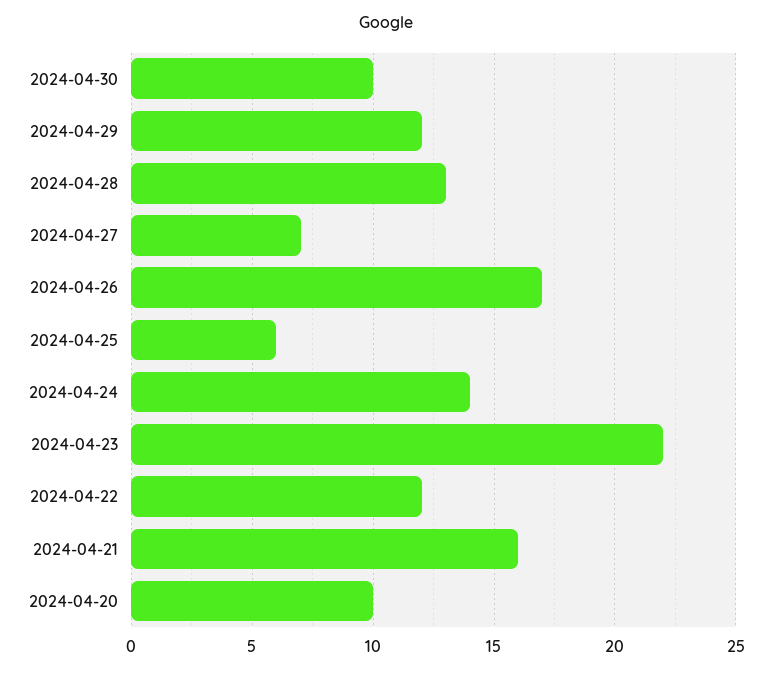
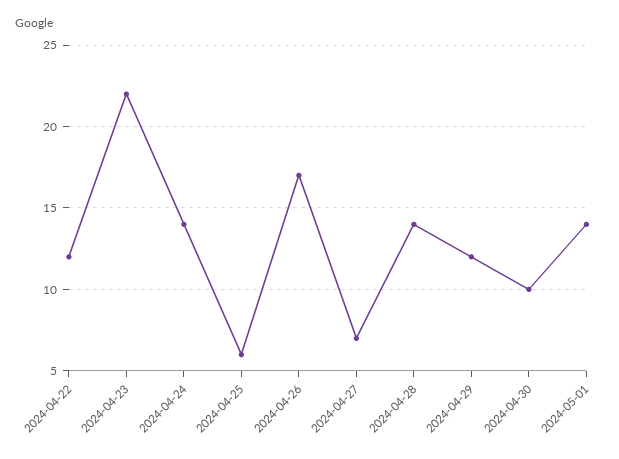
2024-04-28: 13 -> 14
2024-04-21: 16 -> none
2024-04-20: 10 -> none
2024-05-01: none -> 14

